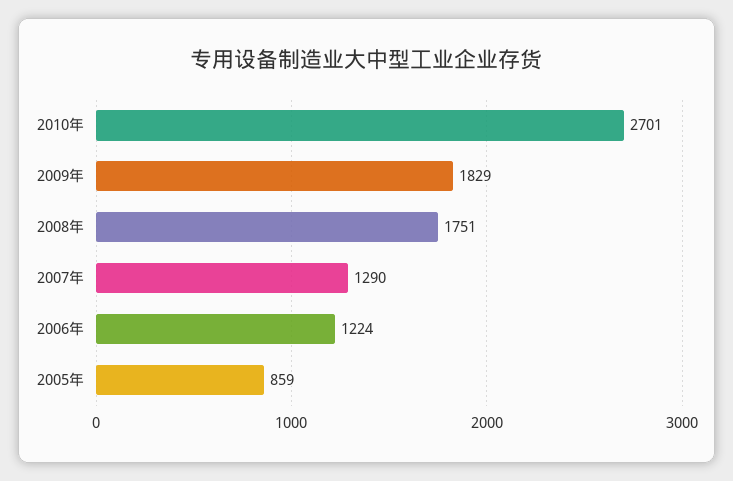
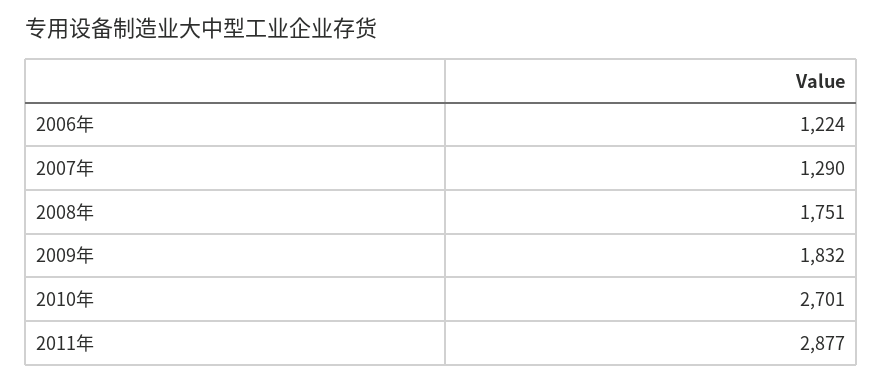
2009年: 1829 -> 1832
2005年: 859 -> none
2011年: none -> 2877

